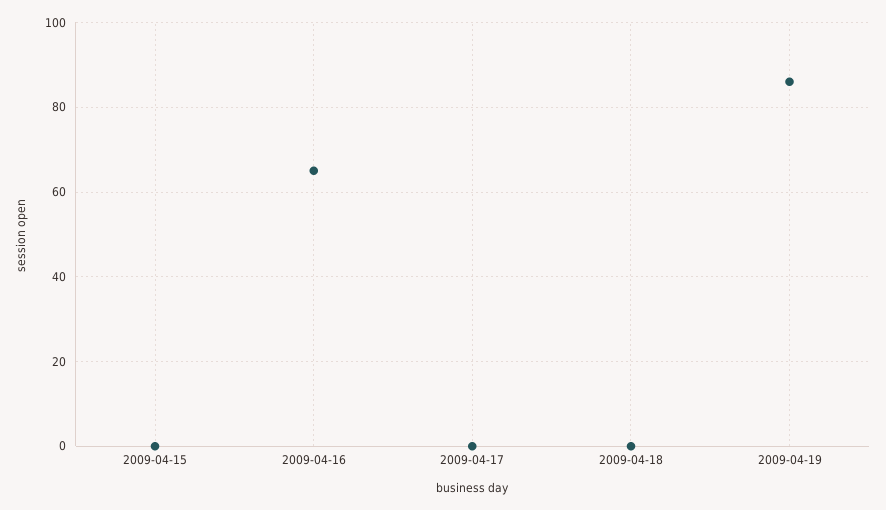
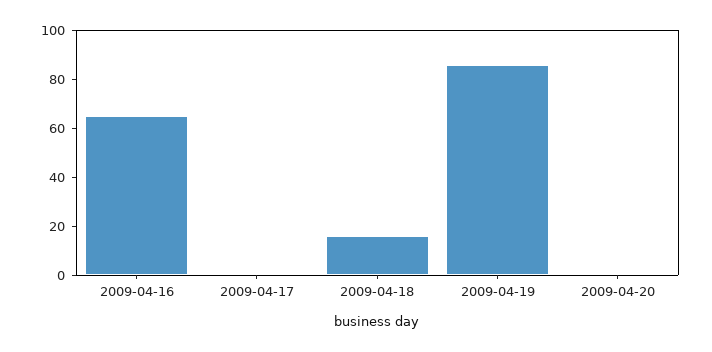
2009-04-15: 0 -> none
2009-04-18: 0 -> 15
2009-04-20: none -> 0

